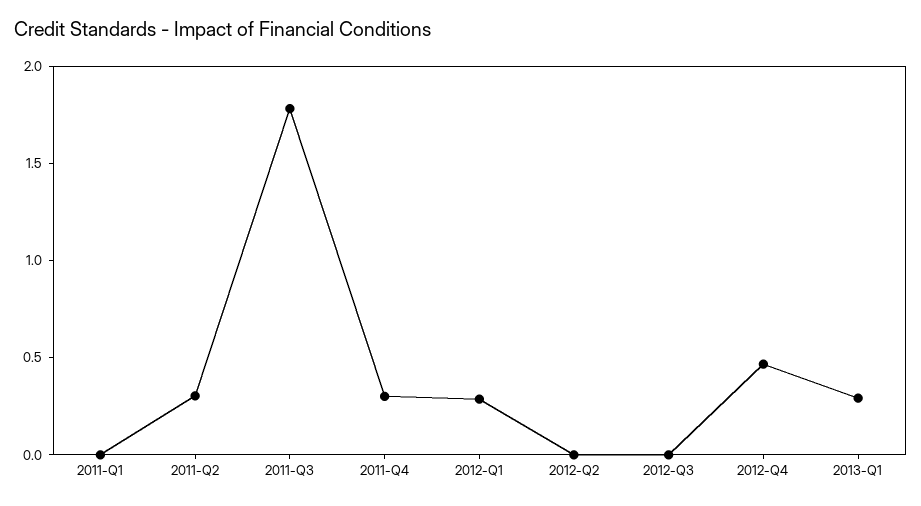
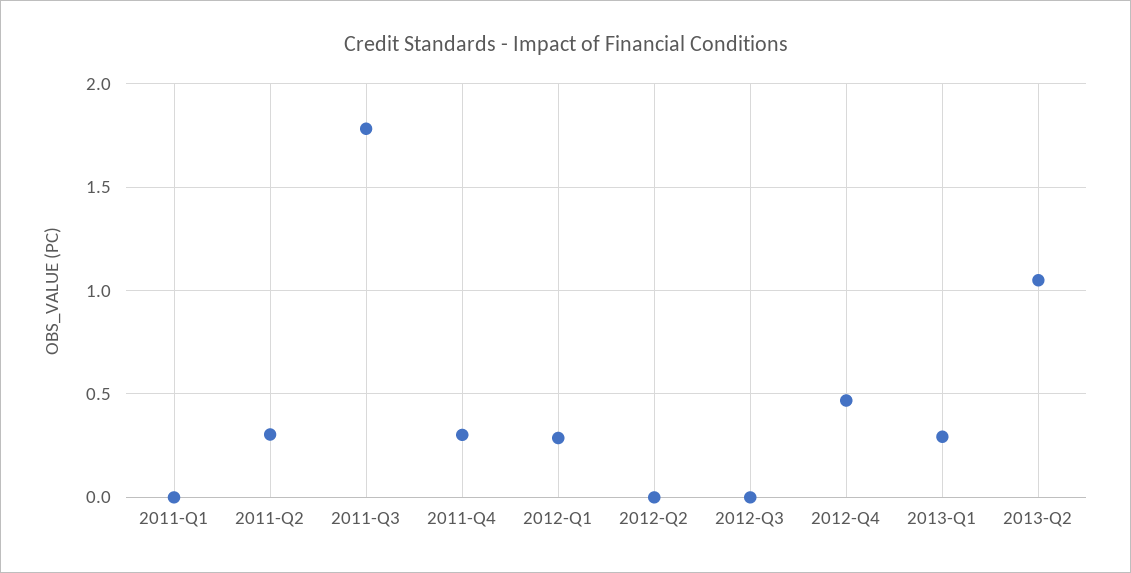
2013-Q2: none -> 1.05

